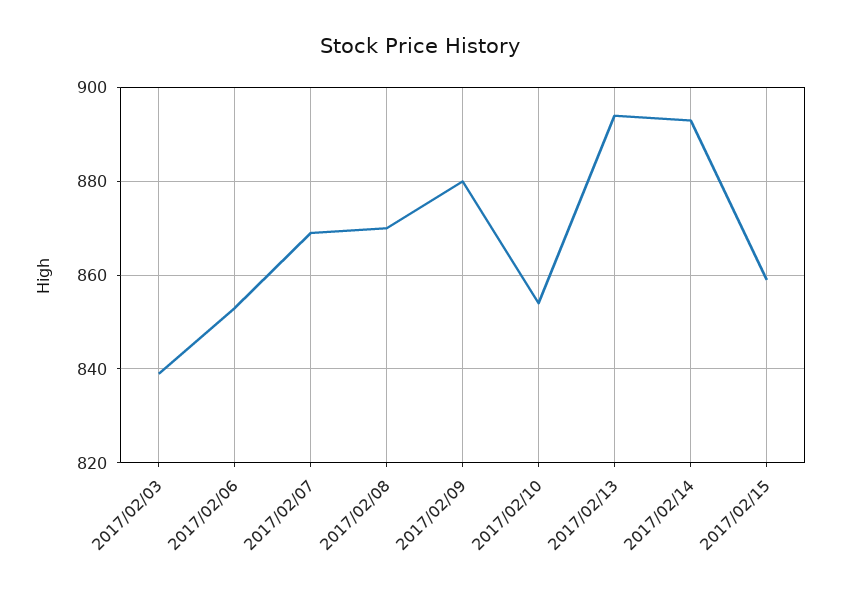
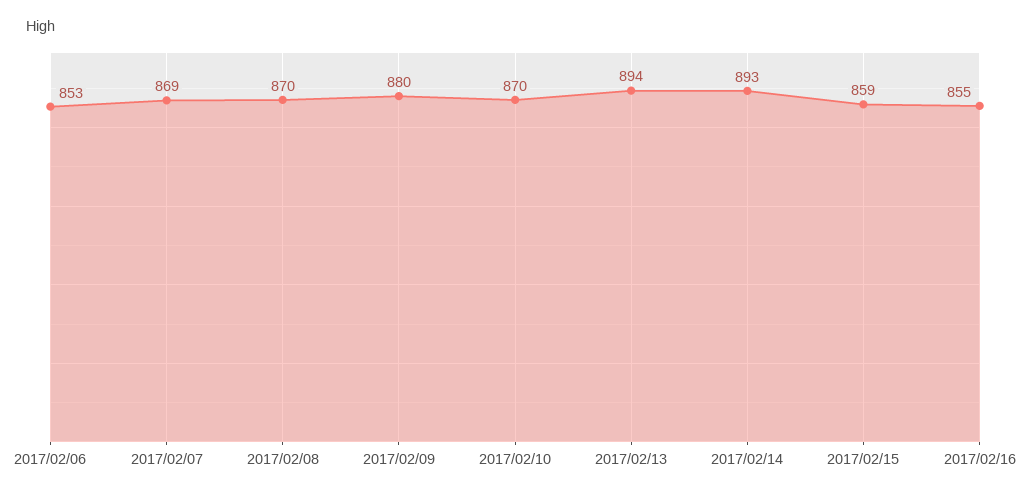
2017/02/03: 840 -> none
2017/02/10: 855 -> 870
2017/02/16: none -> 855

